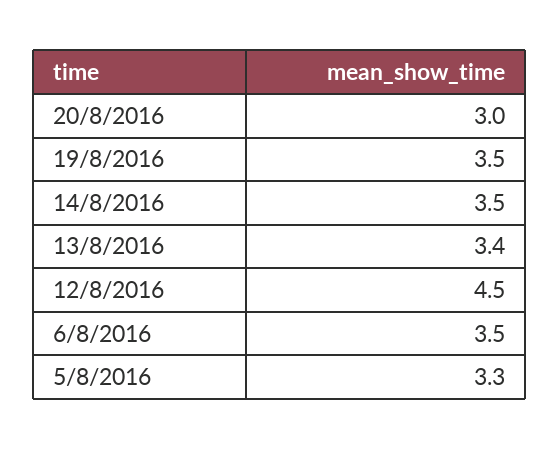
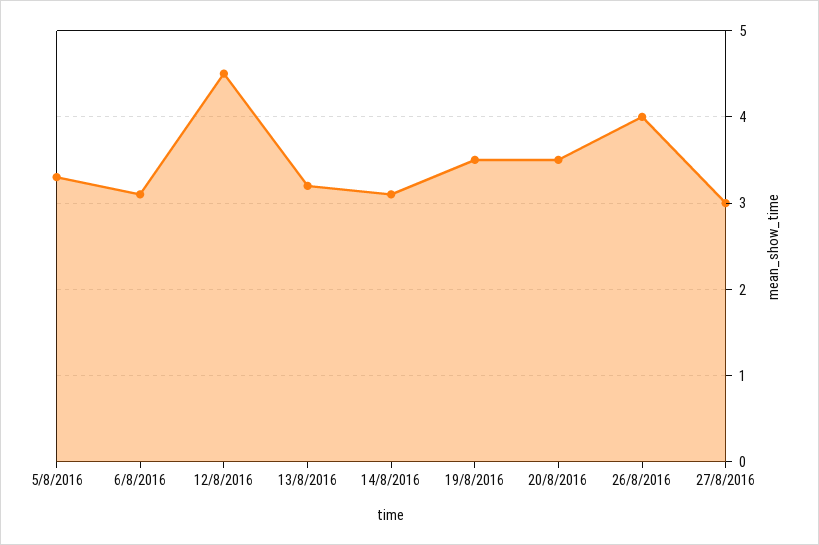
20/8/2016: 3 -> 3.5
14/8/2016: 3.5 -> 3.1
13/8/2016: 3.4 -> 3.2
6/8/2016: 3.5 -> 3.1
26/8/2016: none -> 4
27/8/2016: none -> 3

